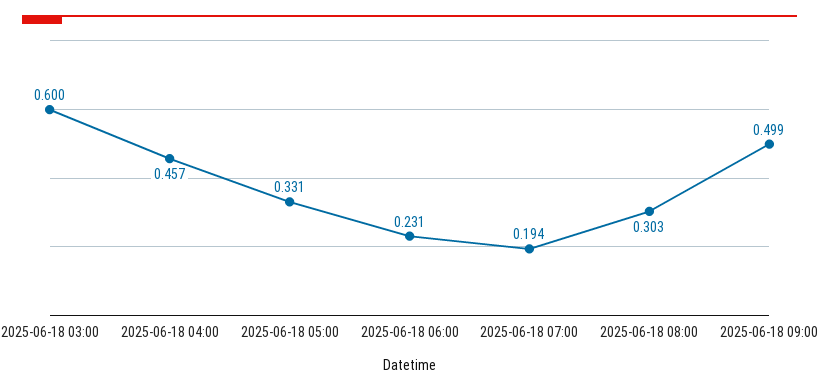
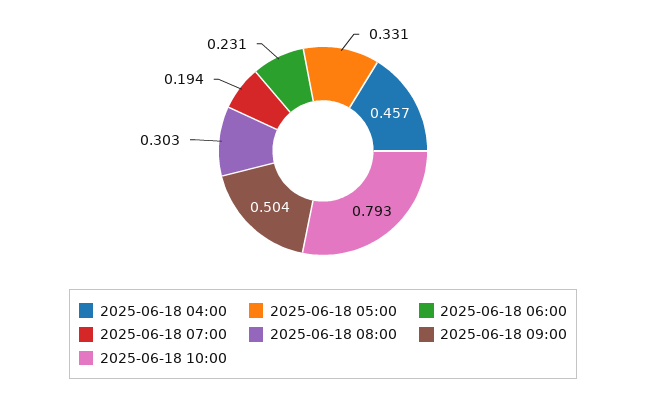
2025-06-18 03:00: 0.6 -> none
2025-06-18 09:00: 0.499 -> 0.504
2025-06-18 10:00: none -> 0.793

